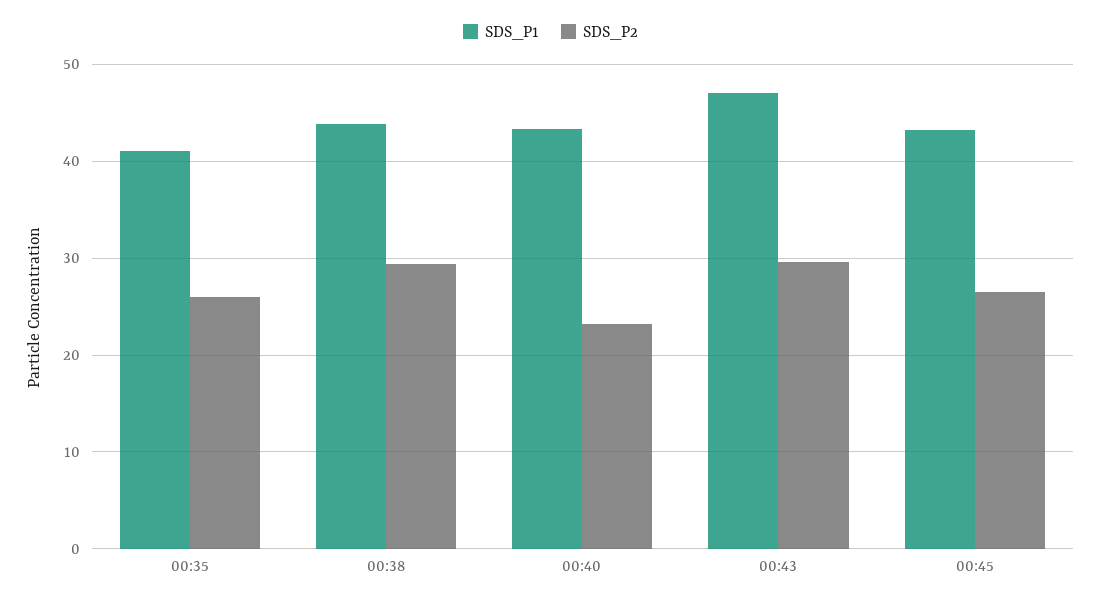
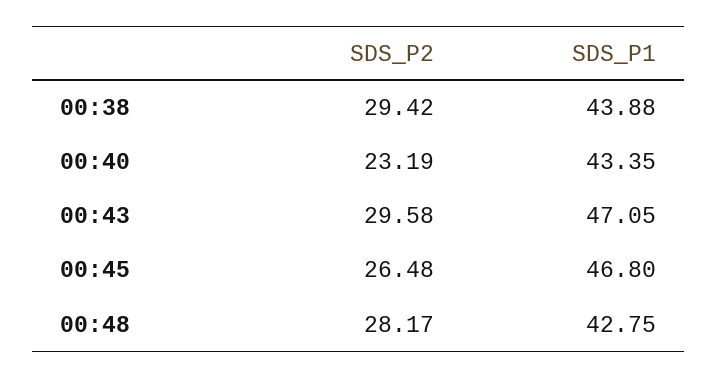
SDS_P1, 00:35: 41 -> none
SDS_P2, 00:35: 26 -> none
SDS_P1, 00:45: 43 -> 46.8
SDS_P2, 00:48: none -> 28.17
SDS_P1, 00:48: none -> 42.75

